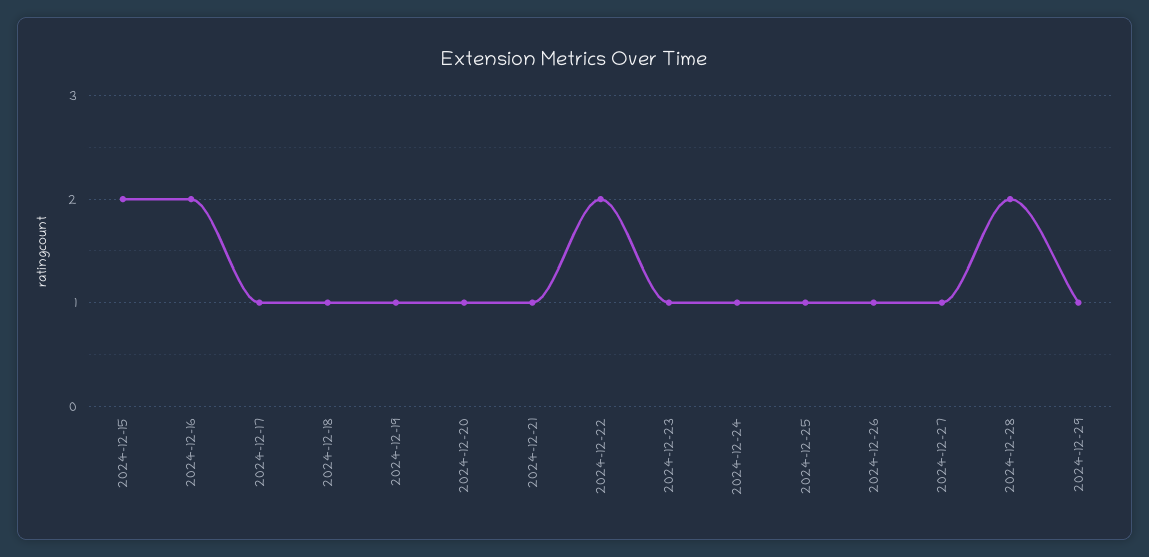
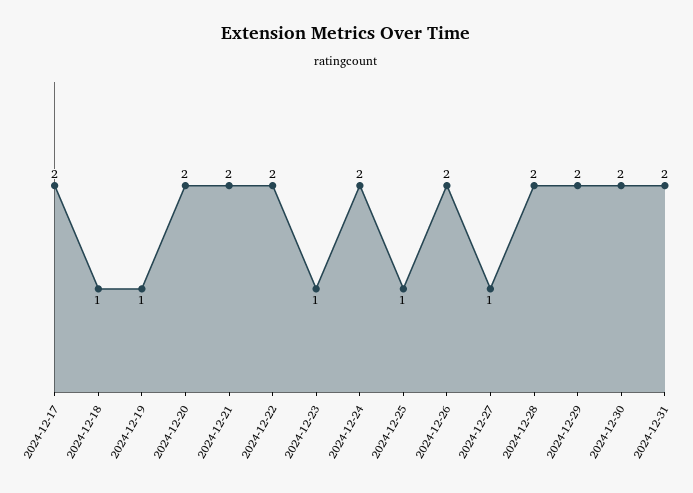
2024-12-15: 2 -> none
2024-12-16: 2 -> none
2024-12-17: 1 -> 2
2024-12-20: 1 -> 2
2024-12-21: 1 -> 2
2024-12-24: 1 -> 2
2024-12-26: 1 -> 2
2024-12-29: 1 -> 2
2024-12-30: none -> 2
2024-12-31: none -> 2

